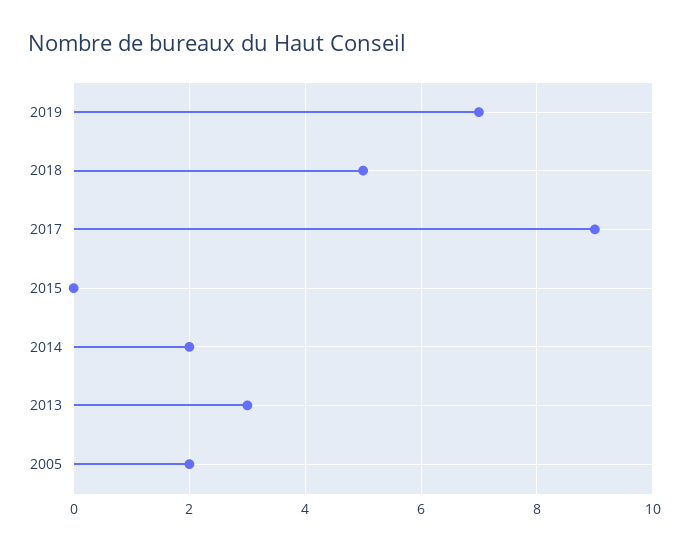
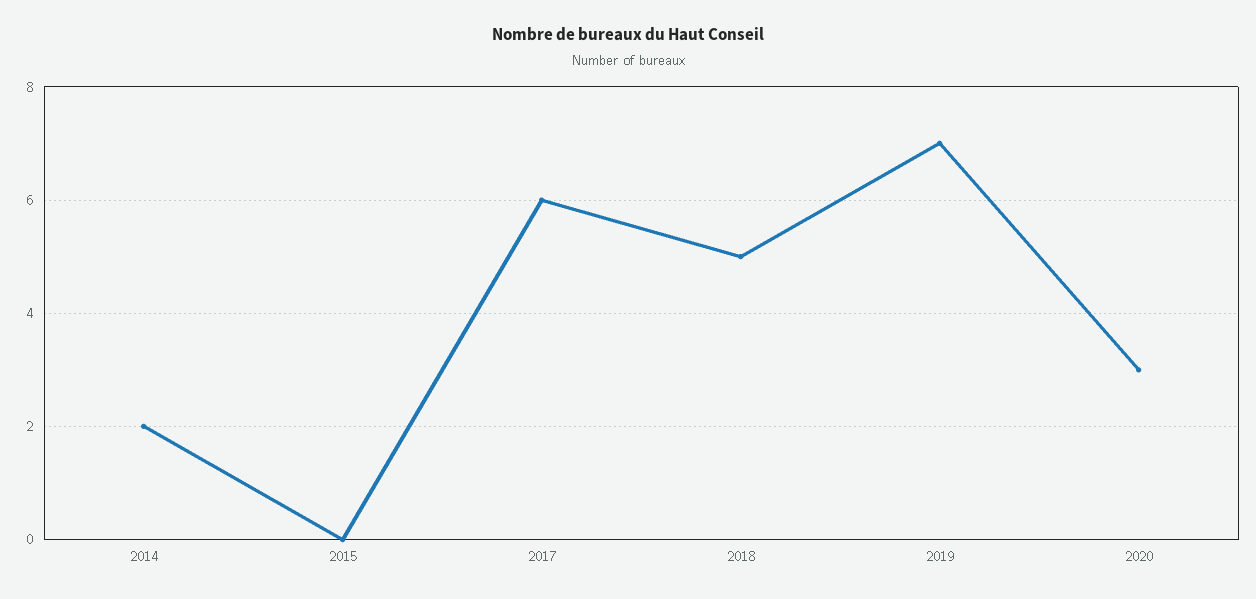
2017: 9 -> 6
2013: 3 -> none
2005: 2 -> none
2020: none -> 3

